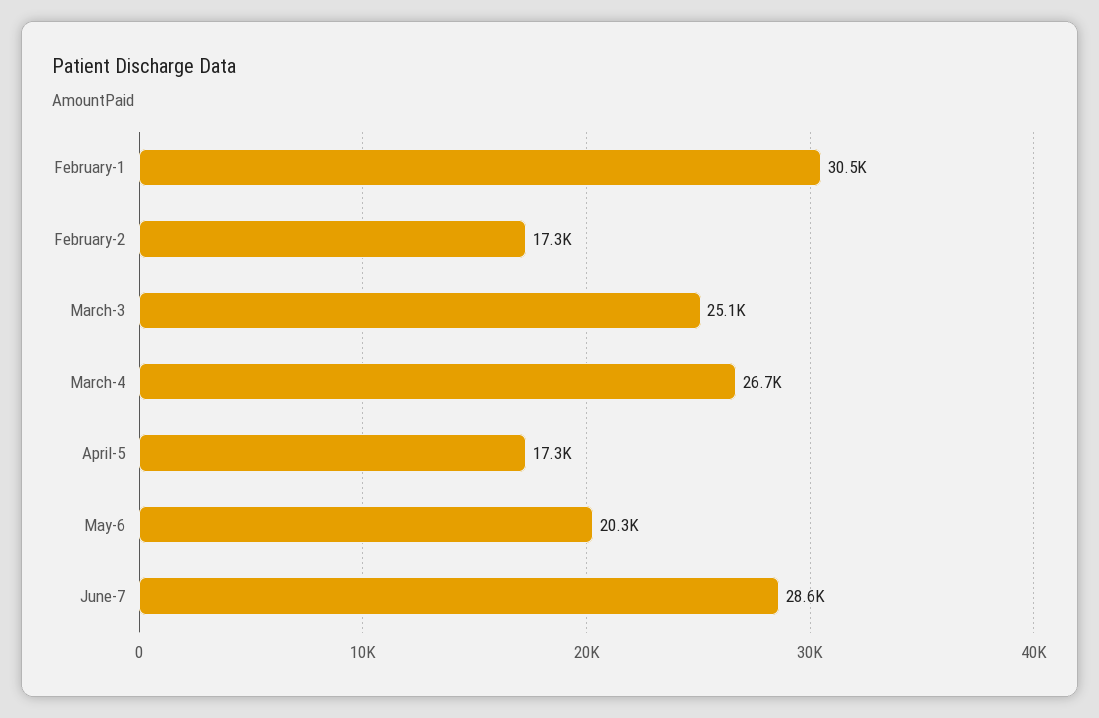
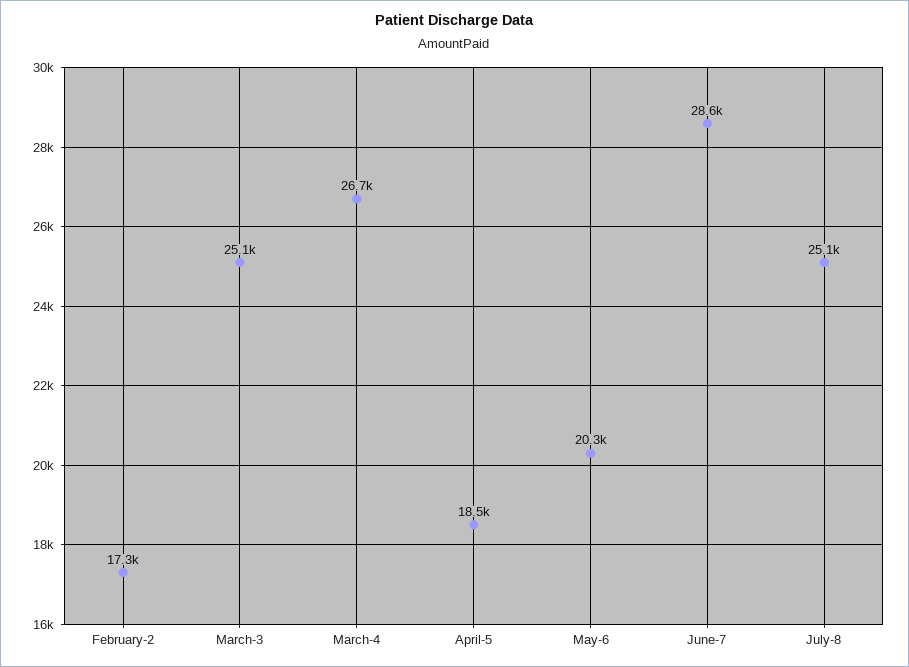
February-1: 30500 -> none
April-5: 17300 -> 18500
July-8: none -> 25100

